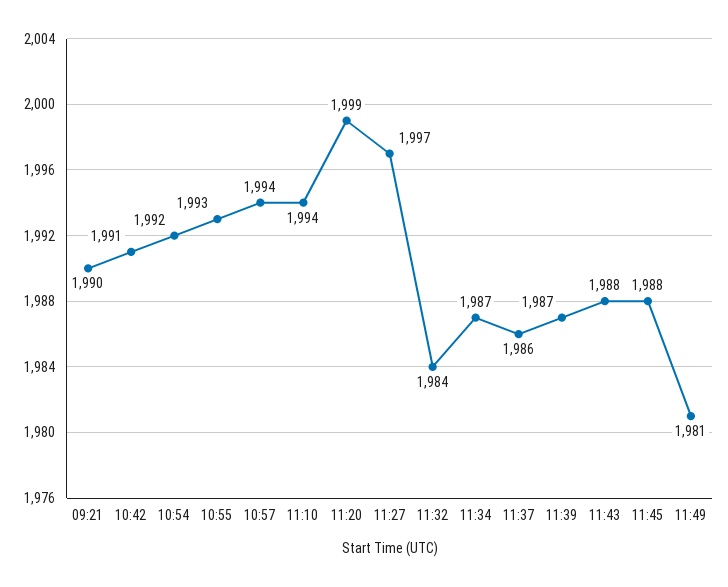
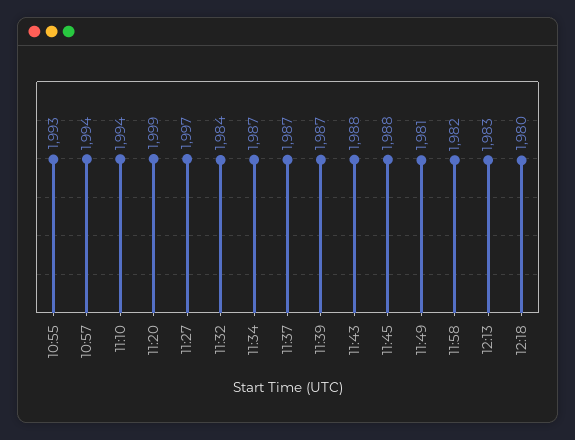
09:21: 1990 -> none
10:42: 1991 -> none
10:54: 1992 -> none
11:37: 1986 -> 1987
11:58: none -> 1982
12:13: none -> 1983
12:18: none -> 1980

